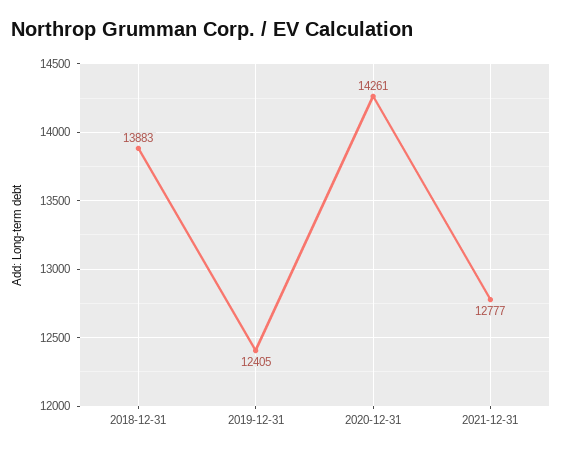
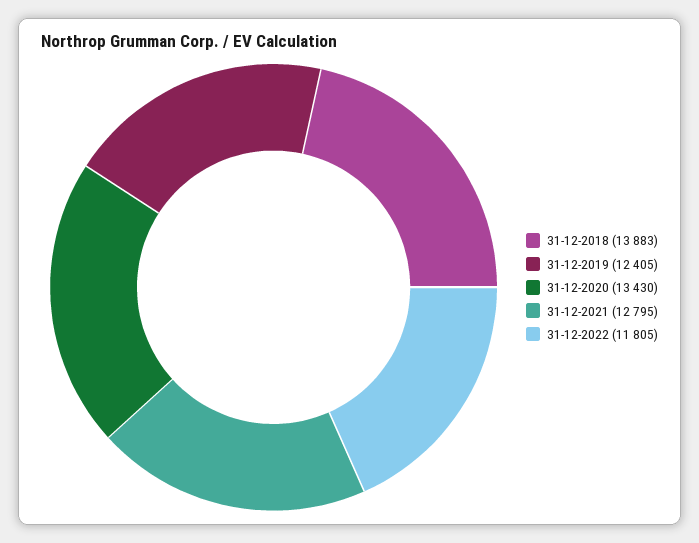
2020-12-31: 14261 -> 13430
2021-12-31: 12777 -> 12795
31-12-2022: none -> 11805

